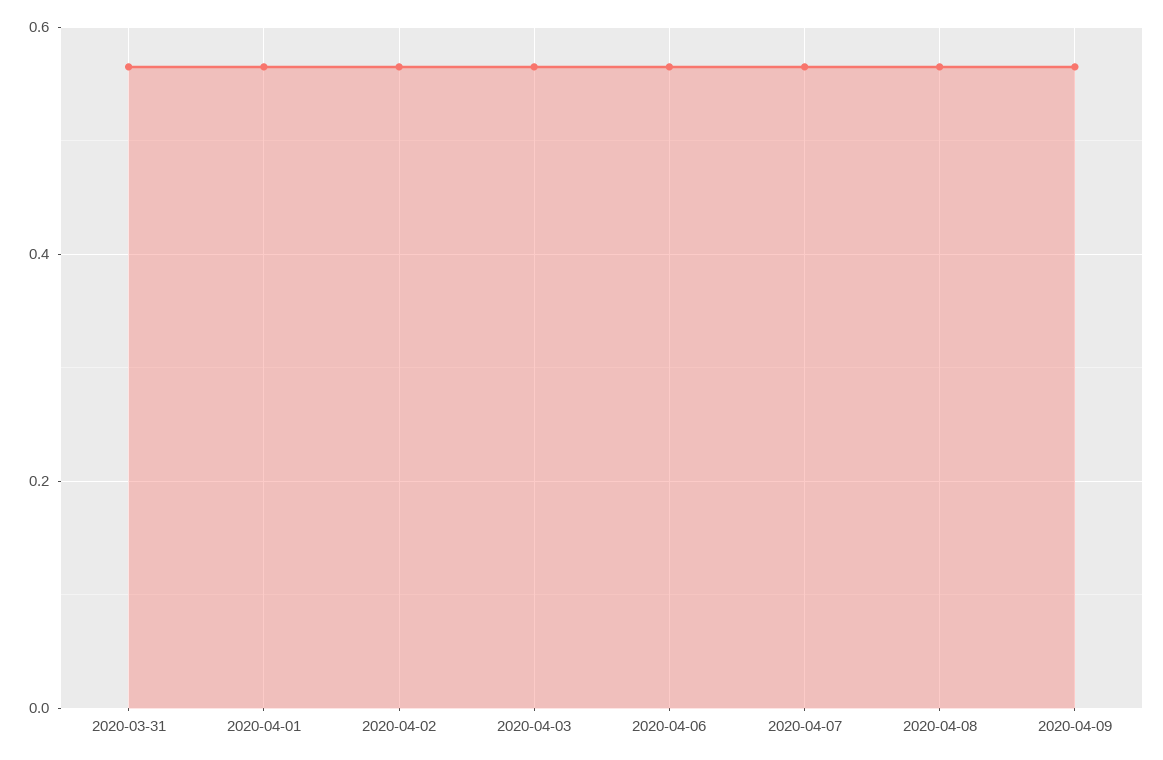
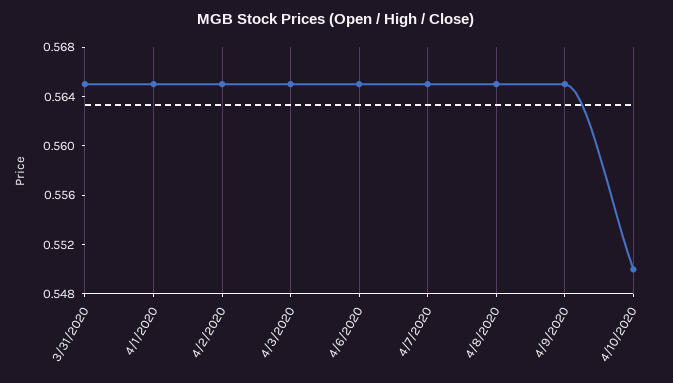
4/10/2020: none -> 0.55

